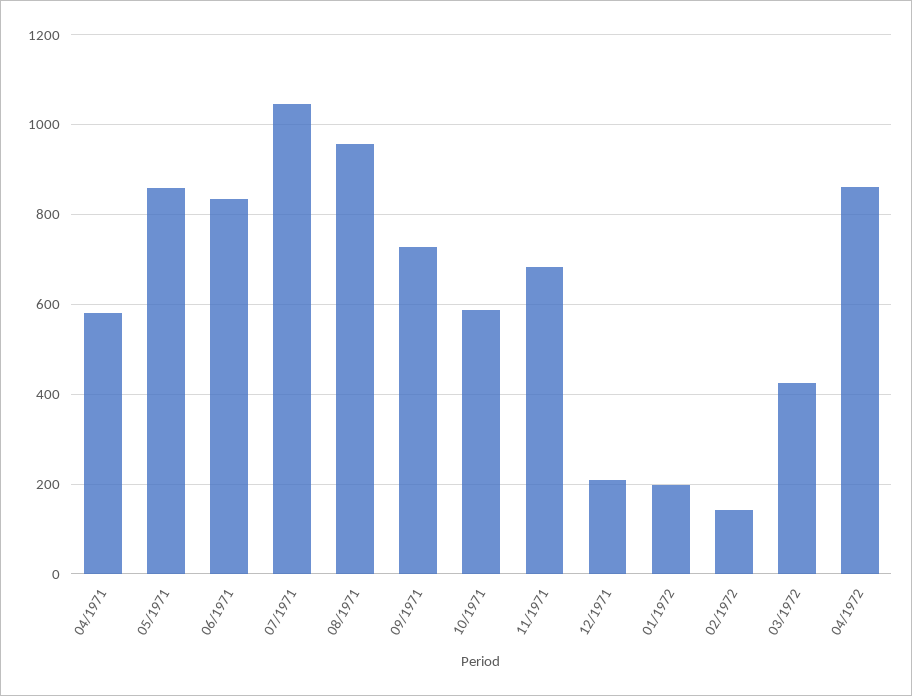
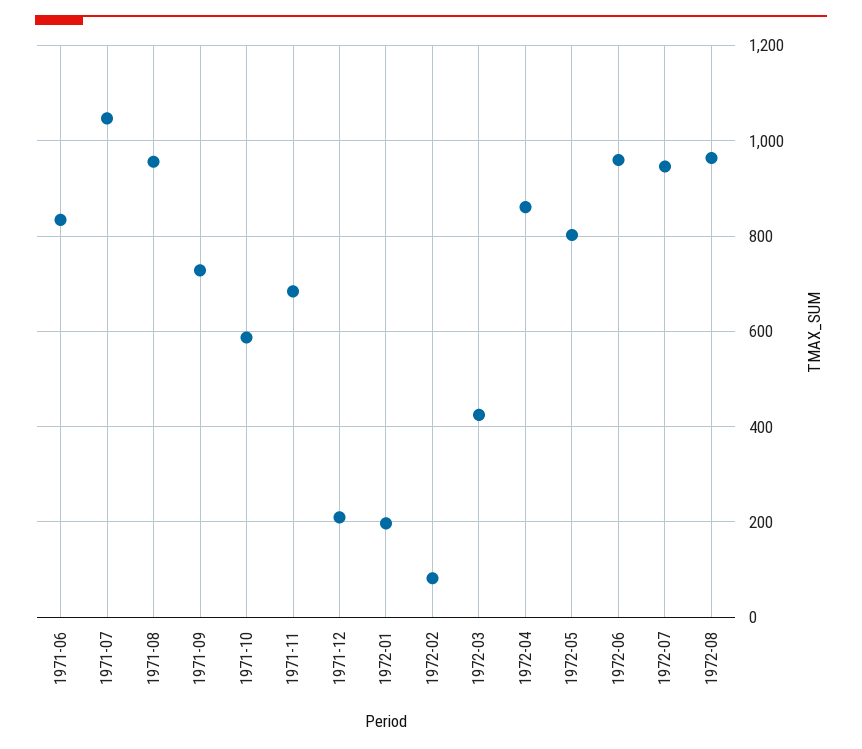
04/1971: 580 -> none
05/1971: 860 -> none
02/1972: 140 -> 80
1972-05: none -> 800
1972-06: none -> 960
1972-07: none -> 940
1972-08: none -> 960

